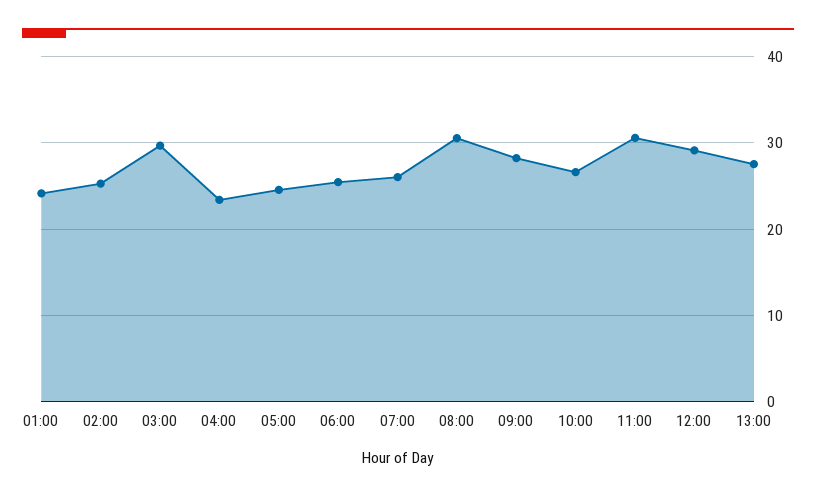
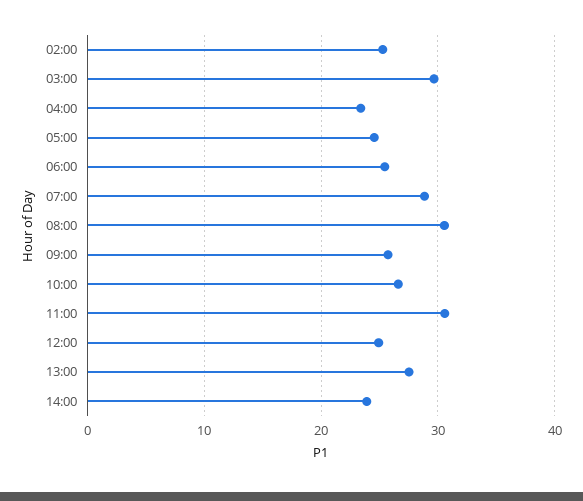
01:00: 24 -> none
07:00: 26 -> 29
09:00: 28 -> 26
12:00: 29 -> 25
14:00: none -> 24

